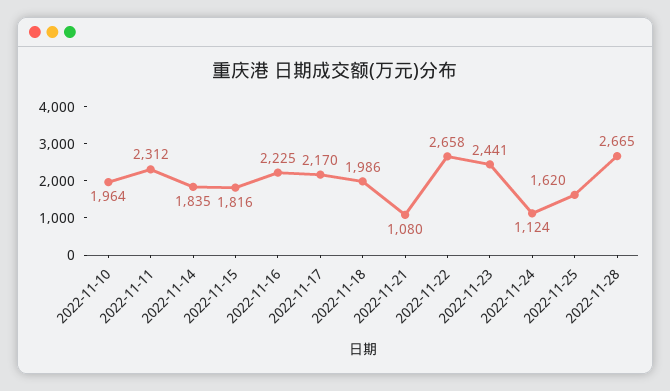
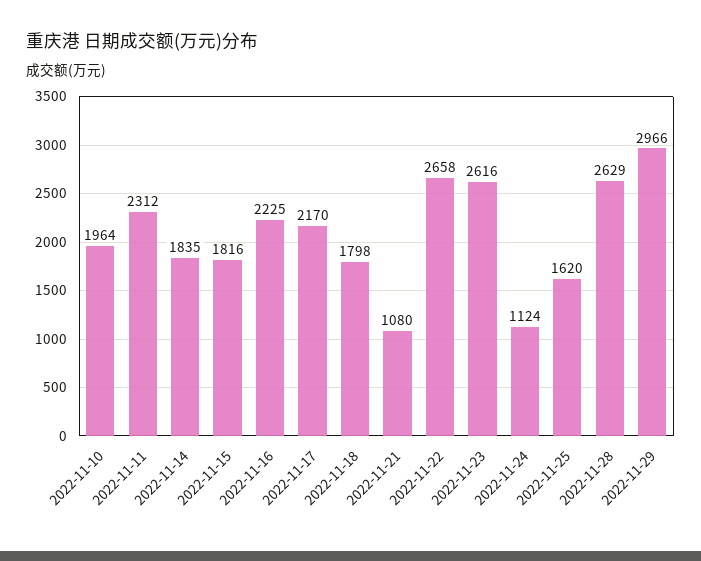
2022-11-18: 1986 -> 1798
2022-11-23: 2441 -> 2616
2022-11-28: 2665 -> 2629
2022-11-29: none -> 2966

